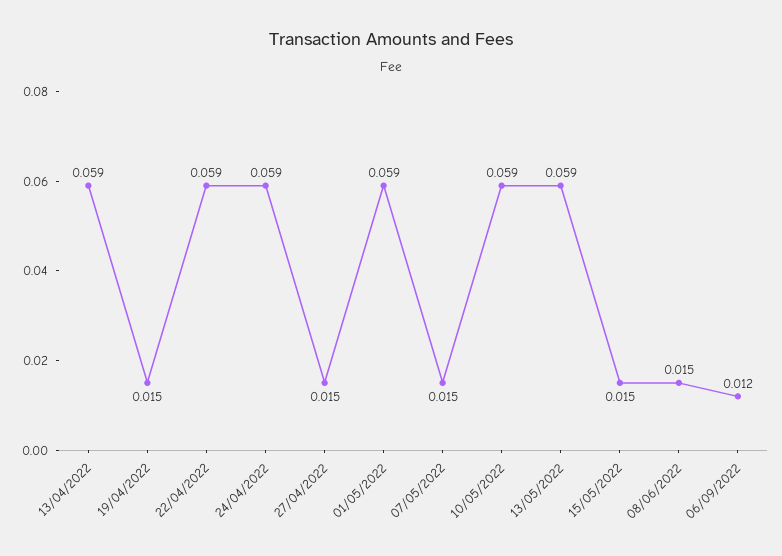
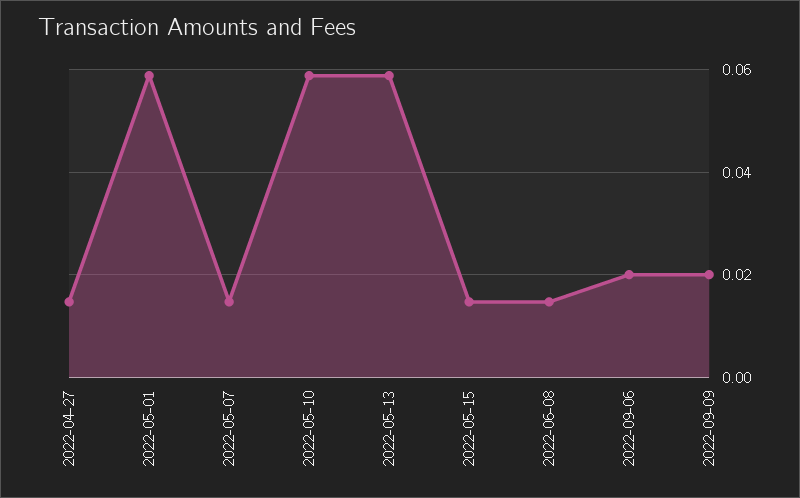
13/04/2022: 0.059 -> none
19/04/2022: 0.015 -> none
22/04/2022: 0.059 -> none
24/04/2022: 0.059 -> none
06/09/2022: 0.012 -> 0.02
2022-09-09: none -> 0.02

